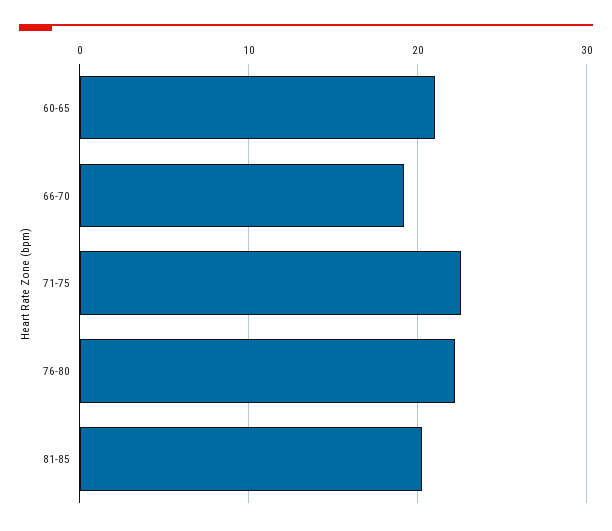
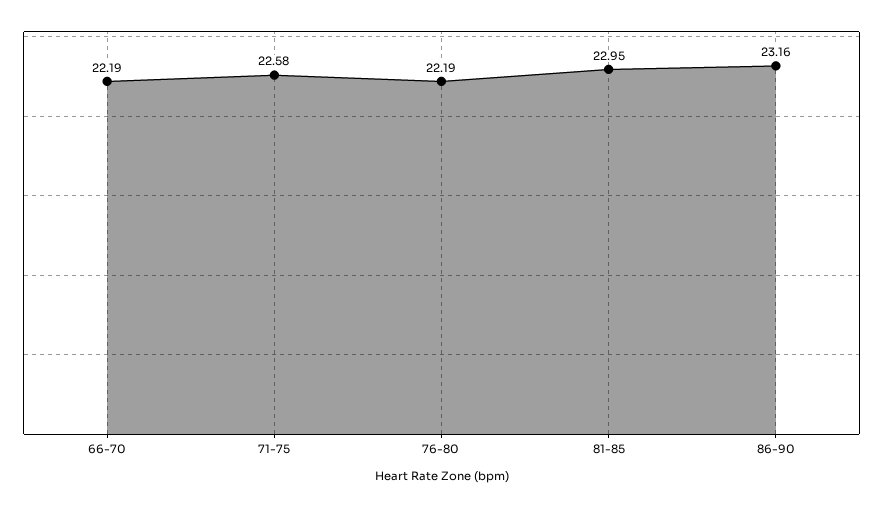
60-65: 21 -> none
66-70: 19 -> 22.19
81-85: 20 -> 22.95
86-90: none -> 23.16

